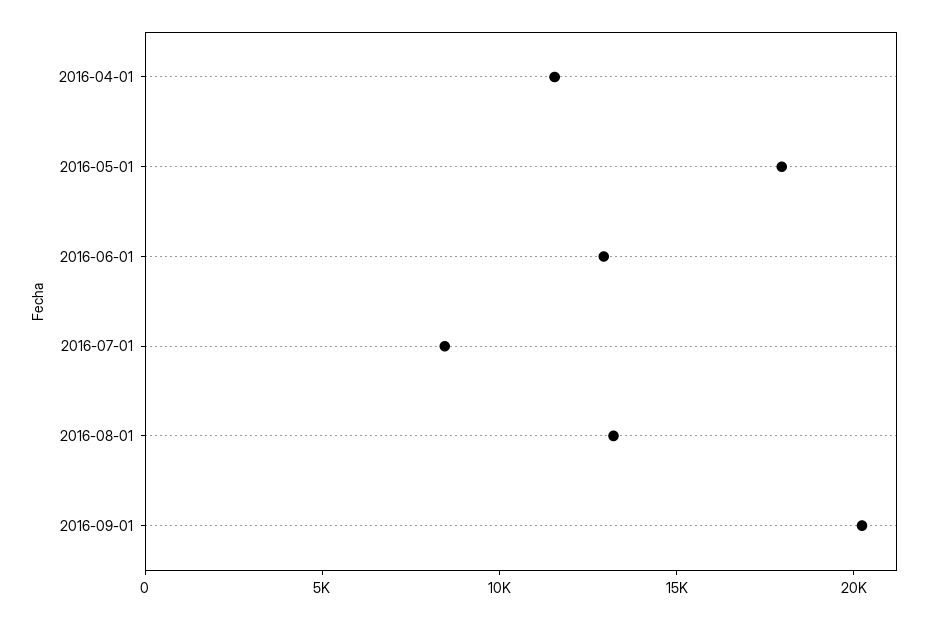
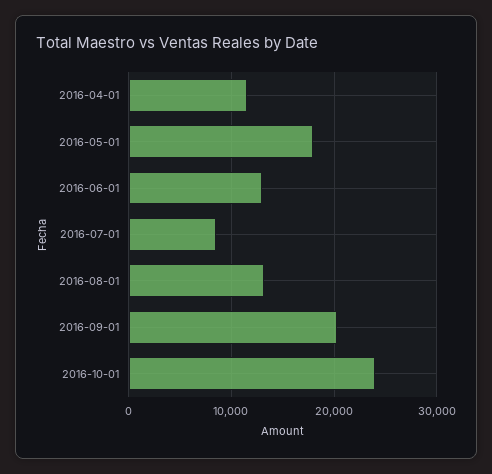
2016-10-01: none -> 24000

